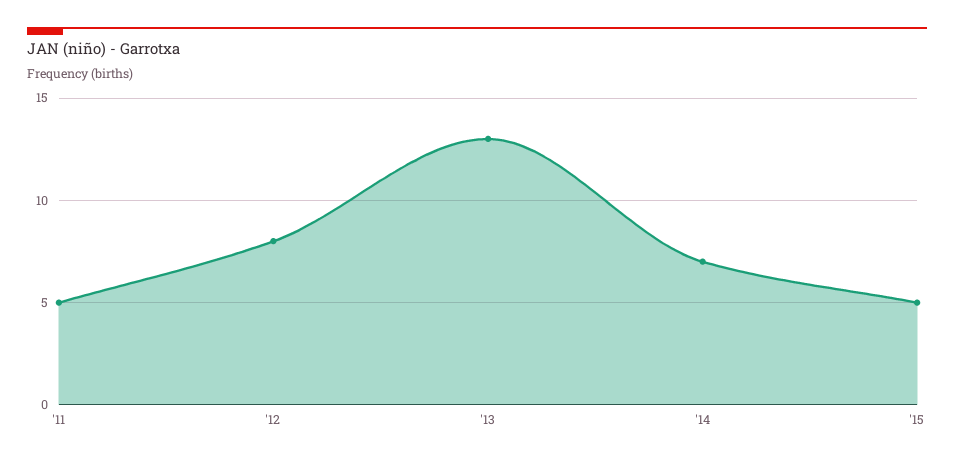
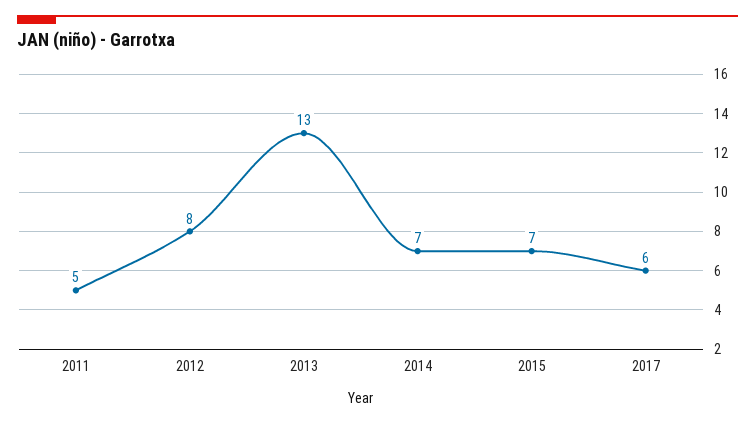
'15: 5 -> 7
2017: none -> 6

